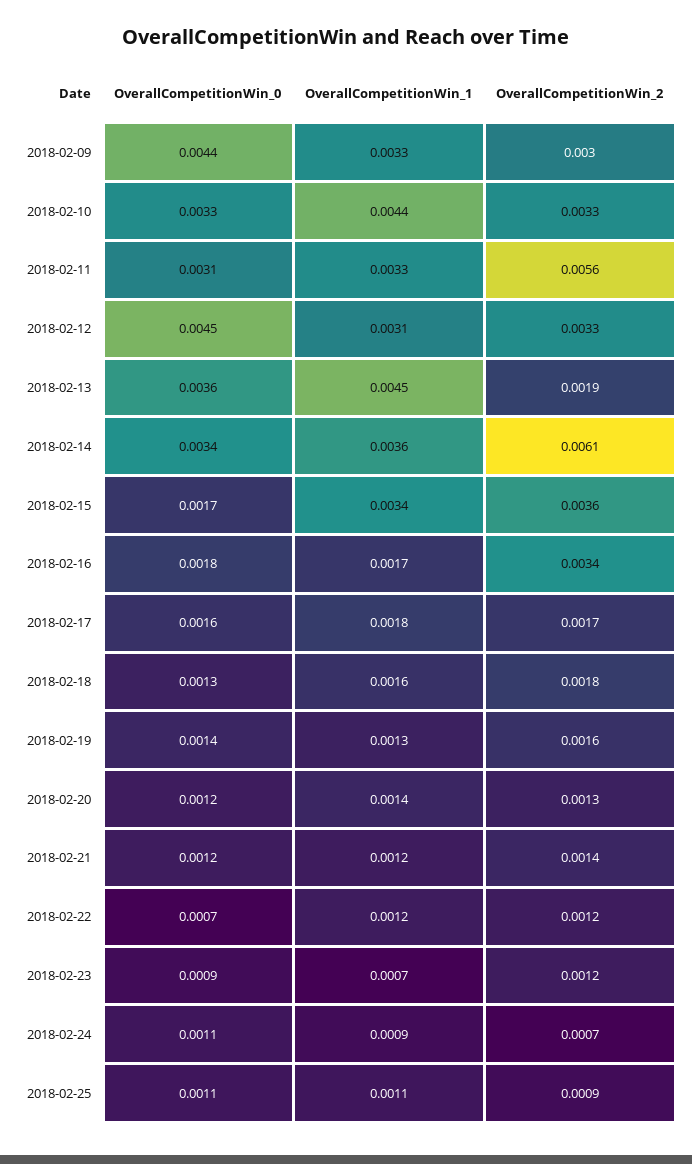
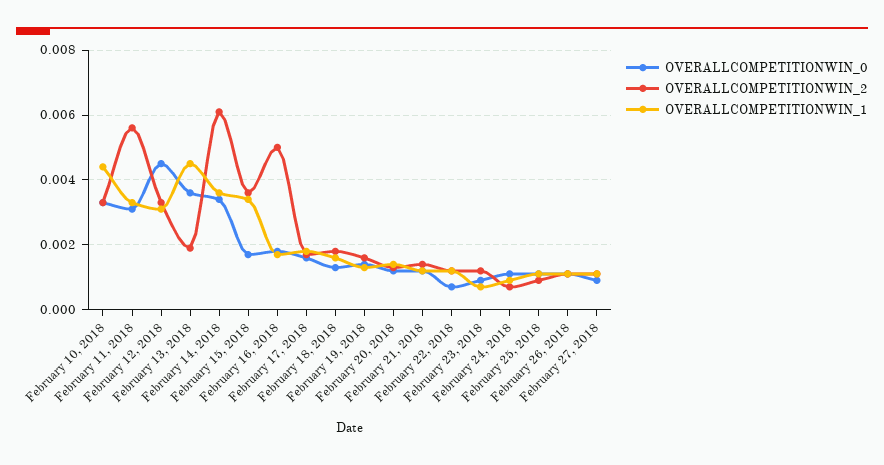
OverallCompetitionWin_0, 2018-02-09: 0.0044 -> none
OverallCompetitionWin_1, 2018-02-09: 0.0033 -> none
OverallCompetitionWin_2, 2018-02-09: 0.003 -> none
OverallCompetitionWin_2, 2018-02-16: 0.0034 -> 0.005
OverallCompetitionWin_0, February 26, 2018: none -> 0.001
OverallCompetitionWin_2, February 26, 2018: none -> 0.001
OverallCompetitionWin_1, February 26, 2018: none -> 0.001
OverallCompetitionWin_0, February 27, 2018: none -> 0.001
OverallCompetitionWin_2, February 27, 2018: none -> 0.001
OverallCompetitionWin_1, February 27, 2018: none -> 0.001

